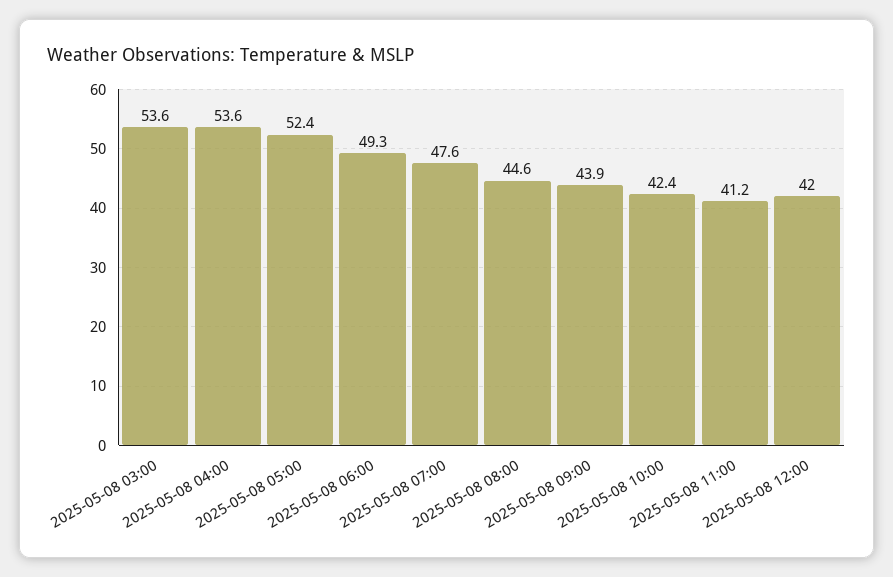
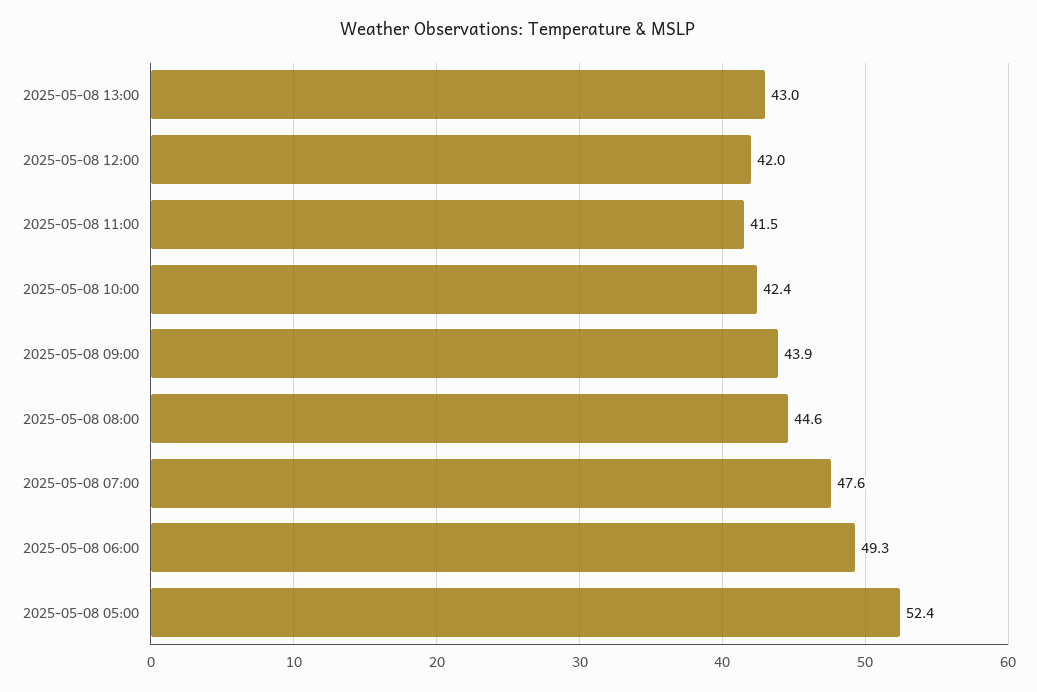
2025-05-08 03:00: 53.6 -> none
2025-05-08 04:00: 53.6 -> none
2025-05-08 11:00: 41.2 -> 41.5
2025-05-08 13:00: none -> 43

